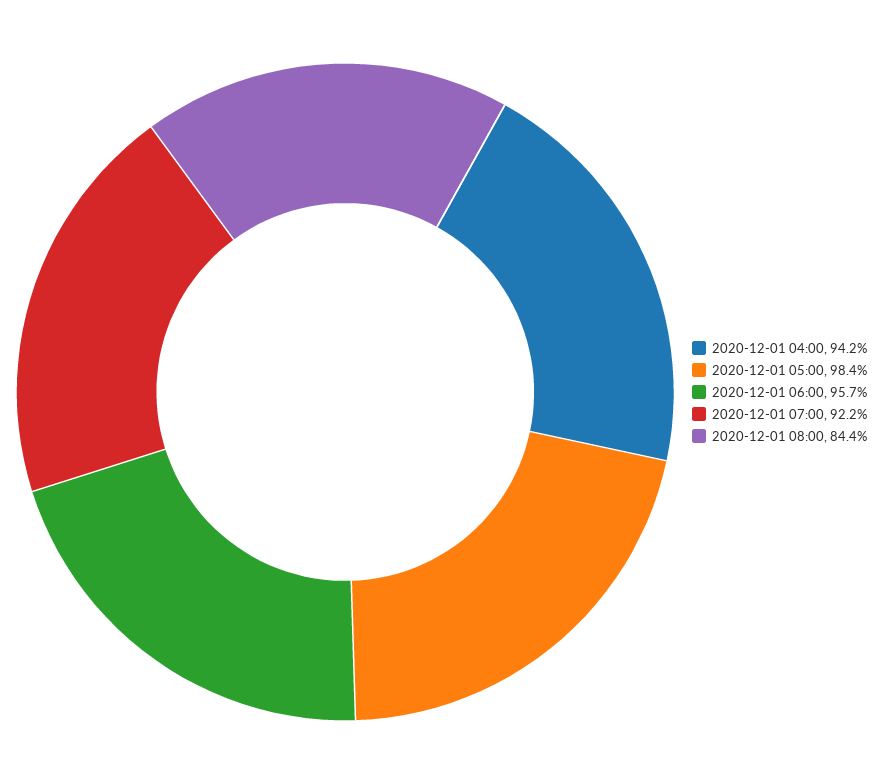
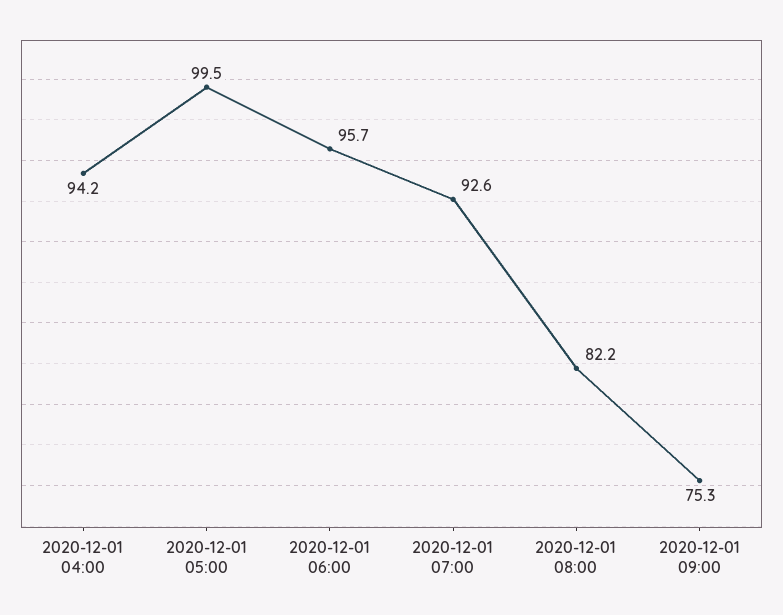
2020-12-01 05:00: 98.4 -> 99.5
2020-12-01 07:00: 92.2 -> 92.6
2020-12-01 08:00: 84.4 -> 82.2
2020-12-01 09:00: none -> 75.3

